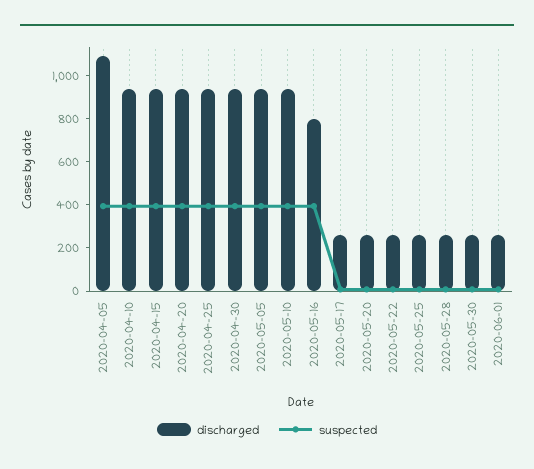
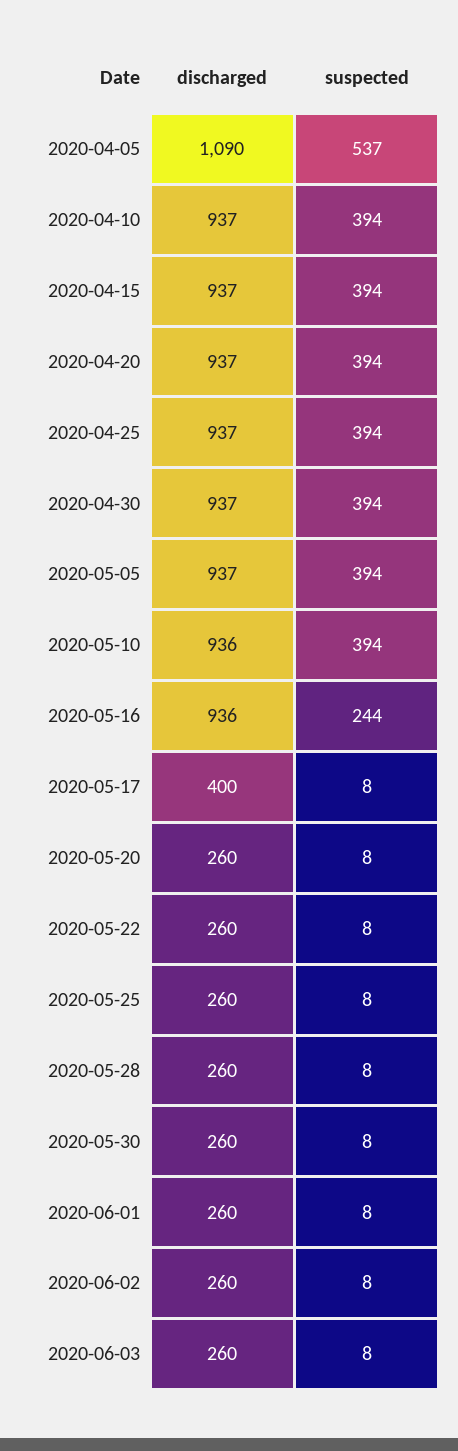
suspected, 2020-04-05: 400 -> 537
discharged, 2020-05-16: 800 -> 936
suspected, 2020-05-16: 400 -> 244
discharged, 2020-05-17: 250 -> 400
discharged, 2020-06-02: none -> 260
suspected, 2020-06-02: none -> 8
discharged, 2020-06-03: none -> 260
suspected, 2020-06-03: none -> 8

